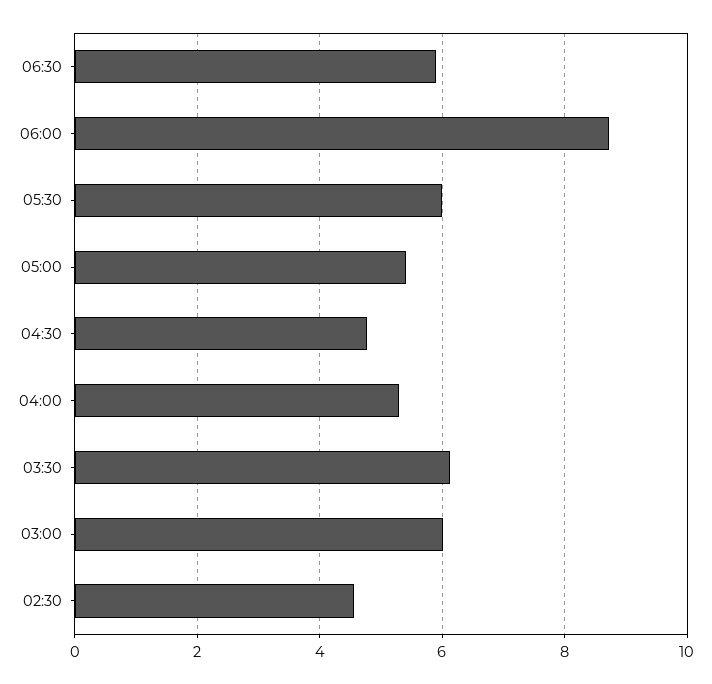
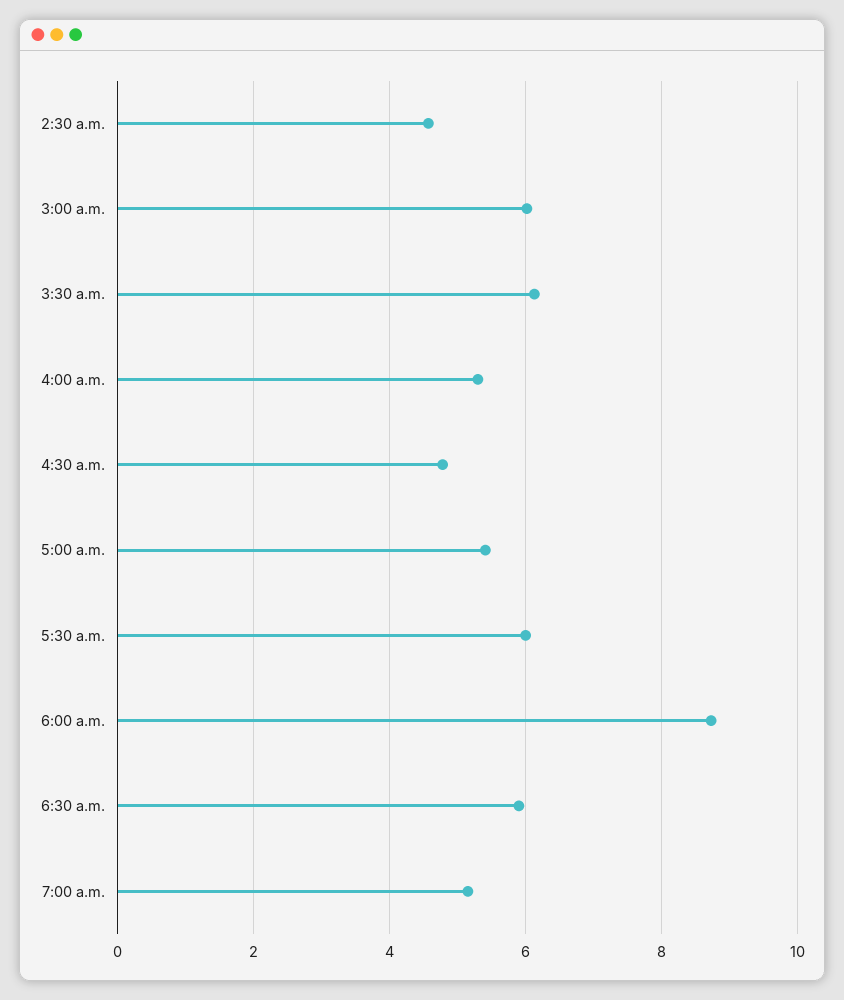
7:00 a.m.: none -> 5.2

